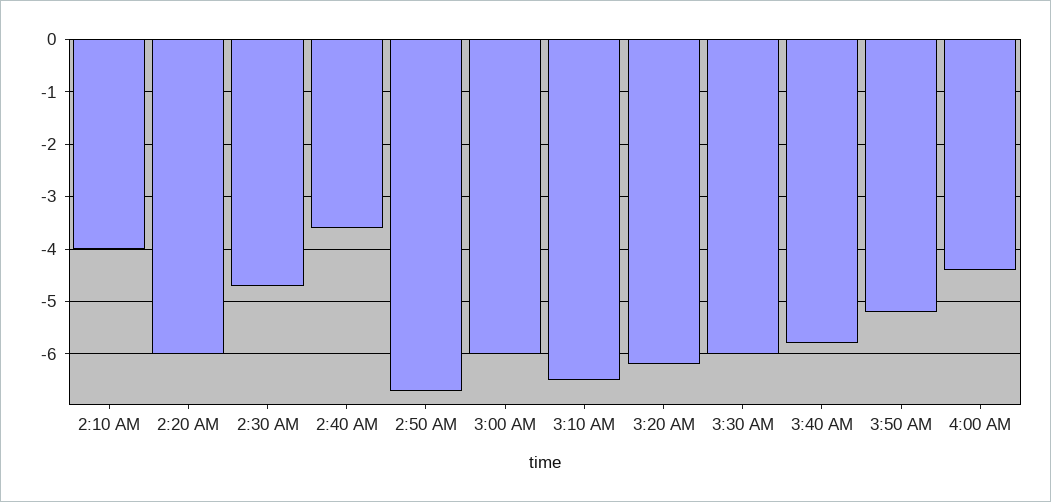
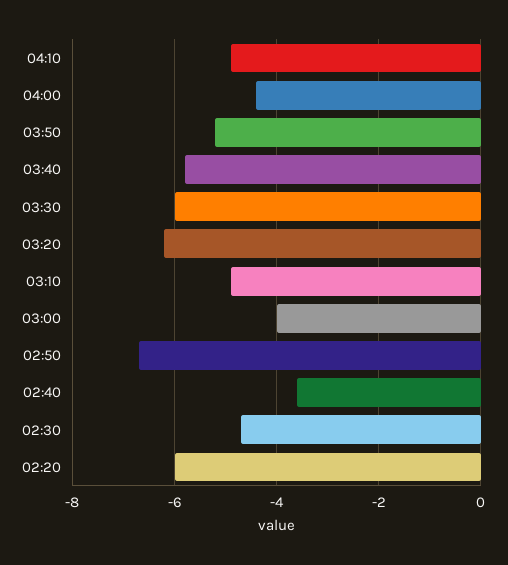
2:10 AM: -4 -> none
3:00 AM: -6 -> -4
3:10 AM: -6.5 -> -5
04:10: none -> -5

